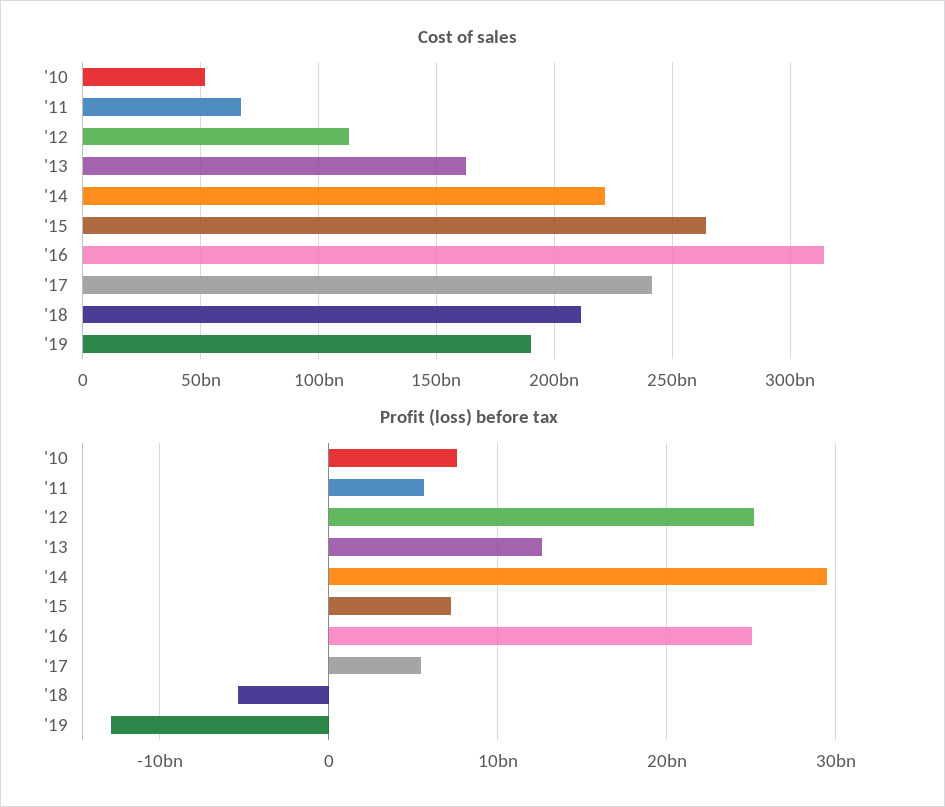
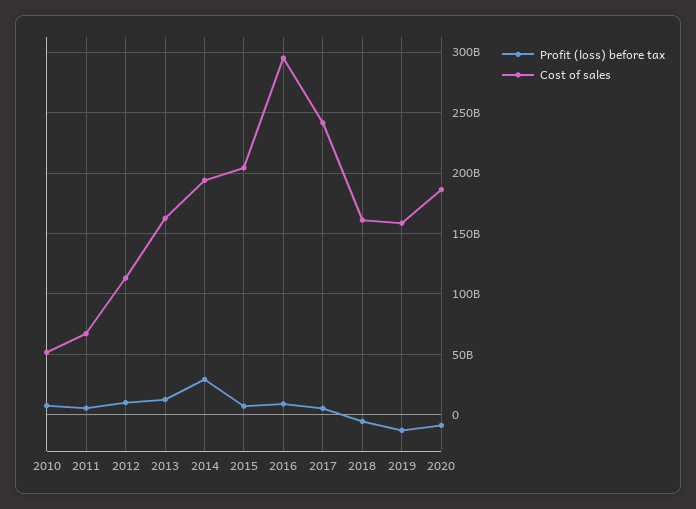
Cost of sales, '14: 220000000000 -> 195000000000
Cost of sales, '15: 265000000000 -> 205000000000
Cost of sales, '16: 315000000000 -> 295000000000
Cost of sales, '18: 210000000000 -> 160000000000
Cost of sales, '19: 190000000000 -> 160000000000
Profit (loss) before tax, '12: 25000000000 -> 10000000000
Profit (loss) before tax, '16: 25000000000 -> 10000000000
Profit (loss) before tax, 2020: none -> -10000000000
Cost of sales, 2020: none -> 185000000000

